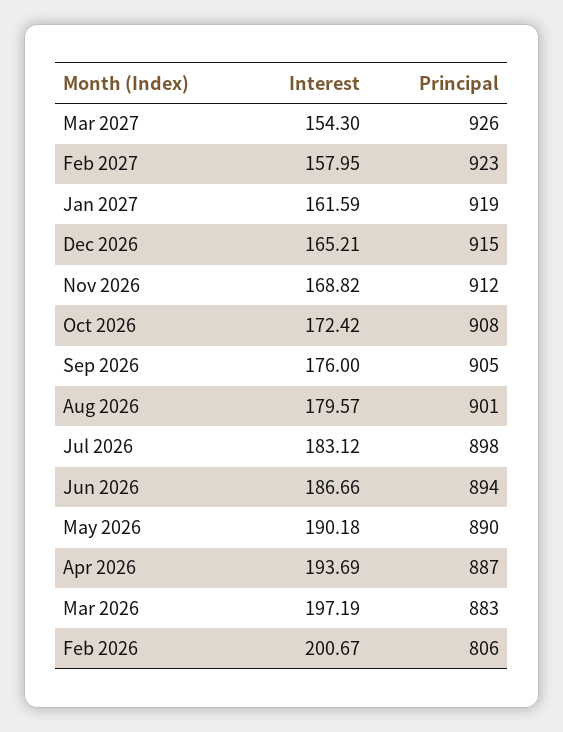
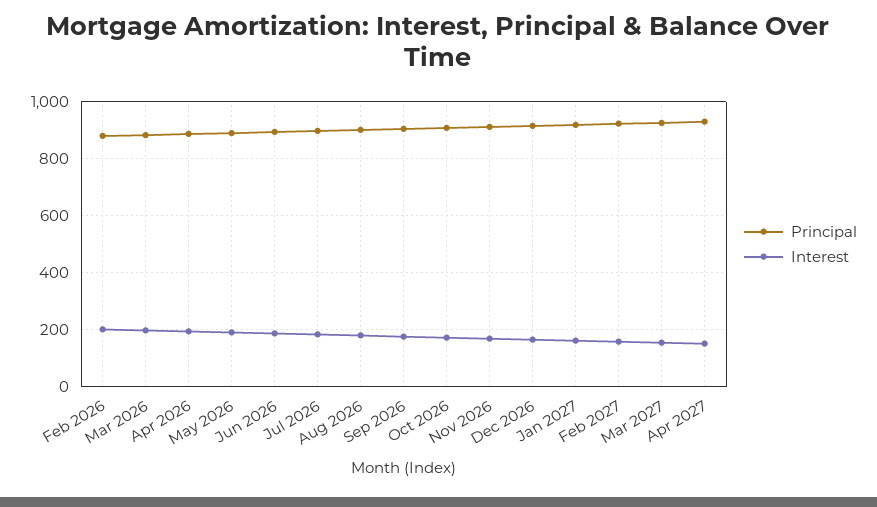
Principal, Feb 2026: 806 -> 875
Principal, Apr 2027: none -> 925
Interest, Apr 2027: none -> 150

